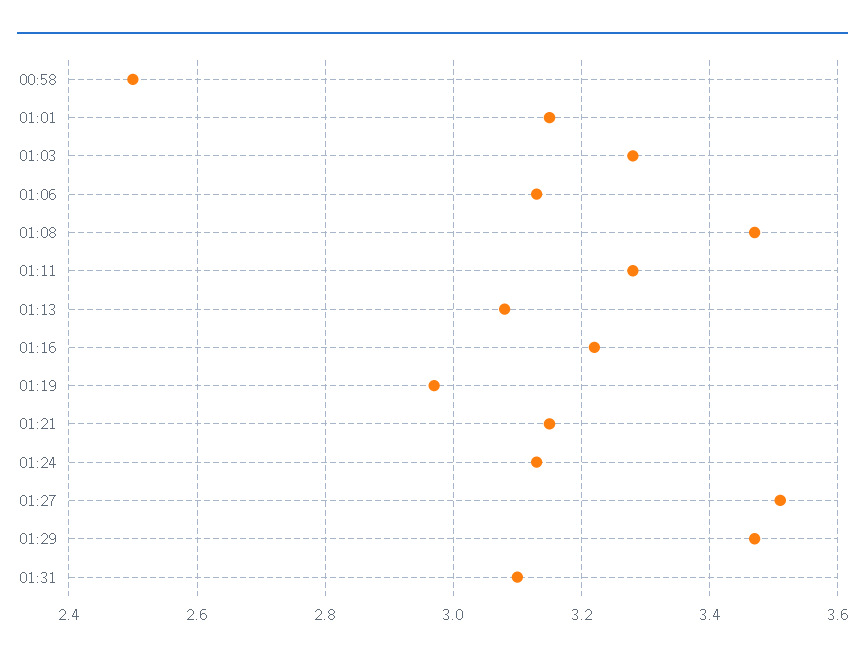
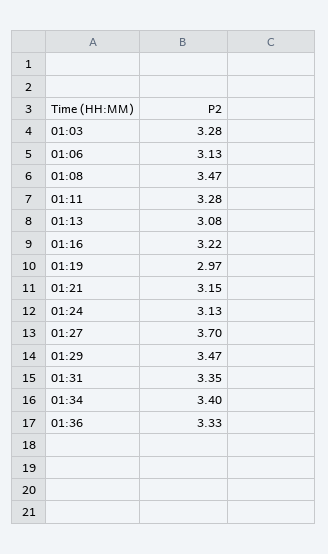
00:58: 2.5 -> none
01:01: 3.15 -> none
01:27: 3.5 -> 3.7
01:31: 3.1 -> 3.35
01:34: none -> 3.4
01:36: none -> 3.33

